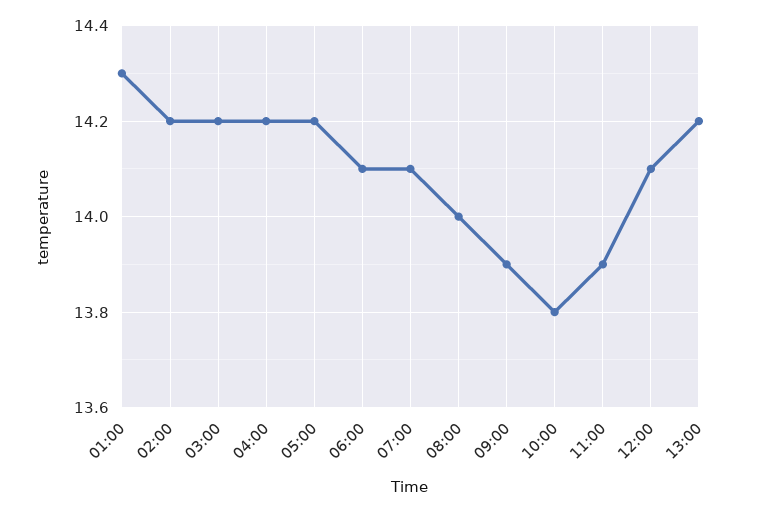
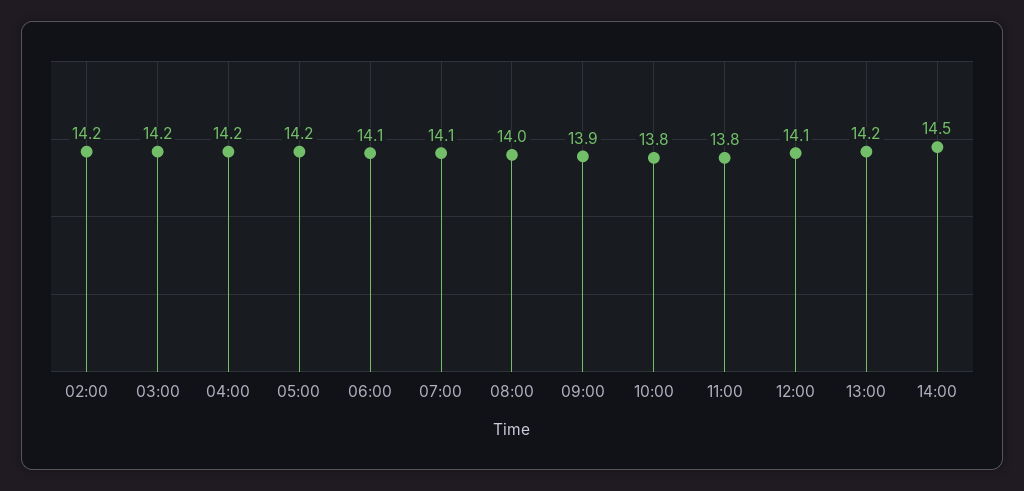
01:00: 14.3 -> none
11:00: 13.9 -> 13.8
14:00: none -> 14.5

